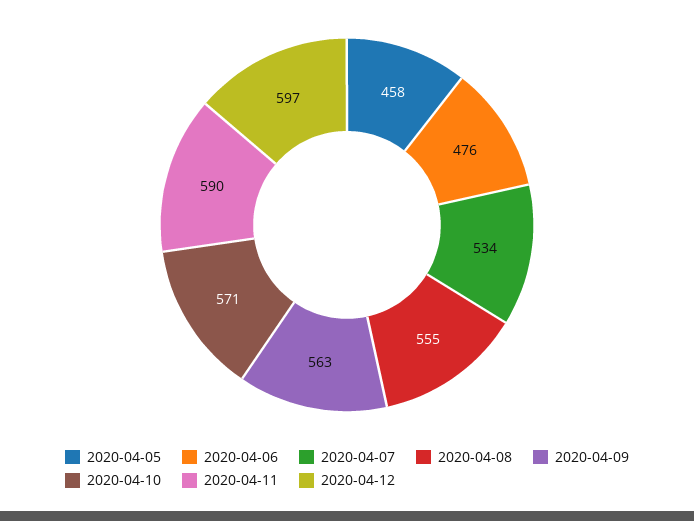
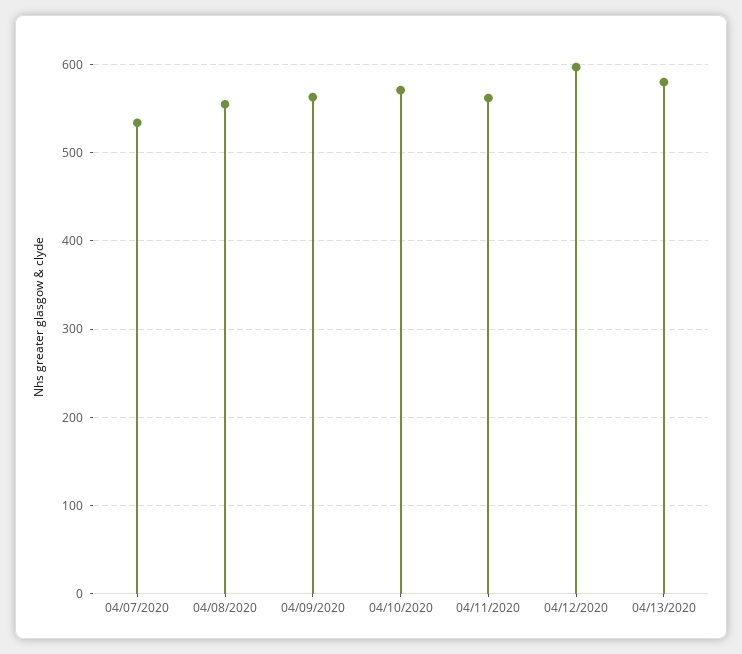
2020-04-05: 458 -> none
2020-04-06: 476 -> none
2020-04-11: 590 -> 560
04/13/2020: none -> 580

